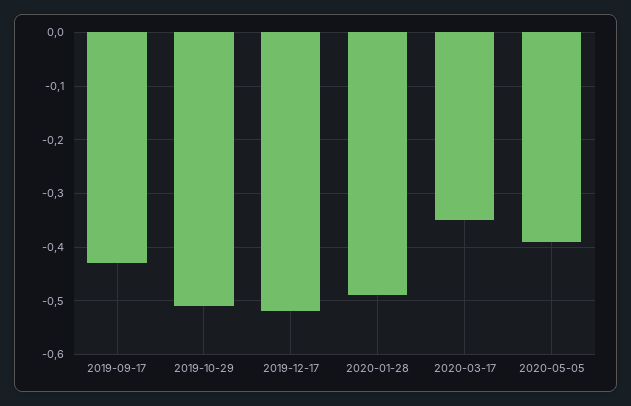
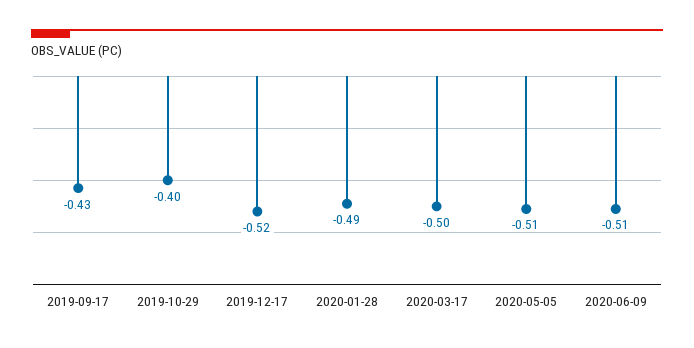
2019-10-29: -0.5 -> -0.4
2020-03-17: -0.35 -> -0.5
2020-05-05: -0.4 -> -0.51
2020-06-09: none -> -0.51

